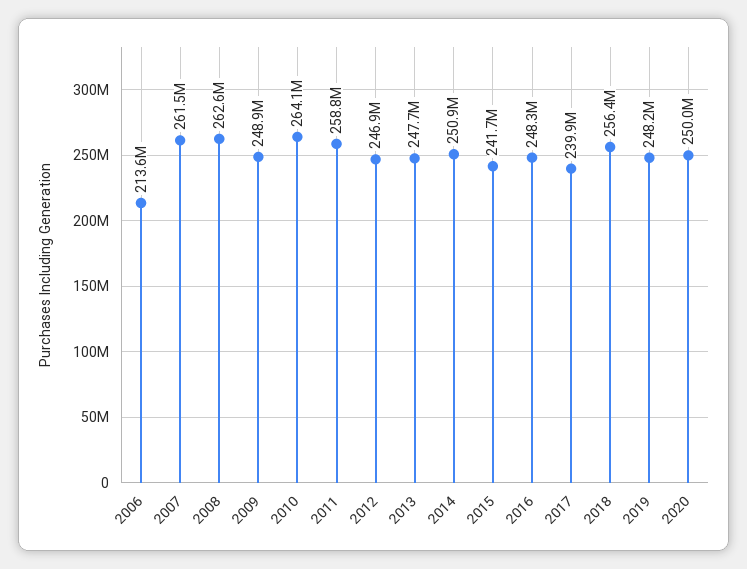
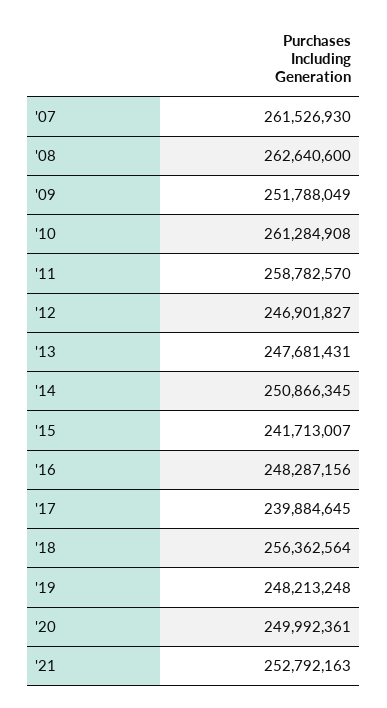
2006: 213600000 -> none
2009: 248900000 -> 251788049
2010: 264100000 -> 261284908
'21: none -> 252792163

